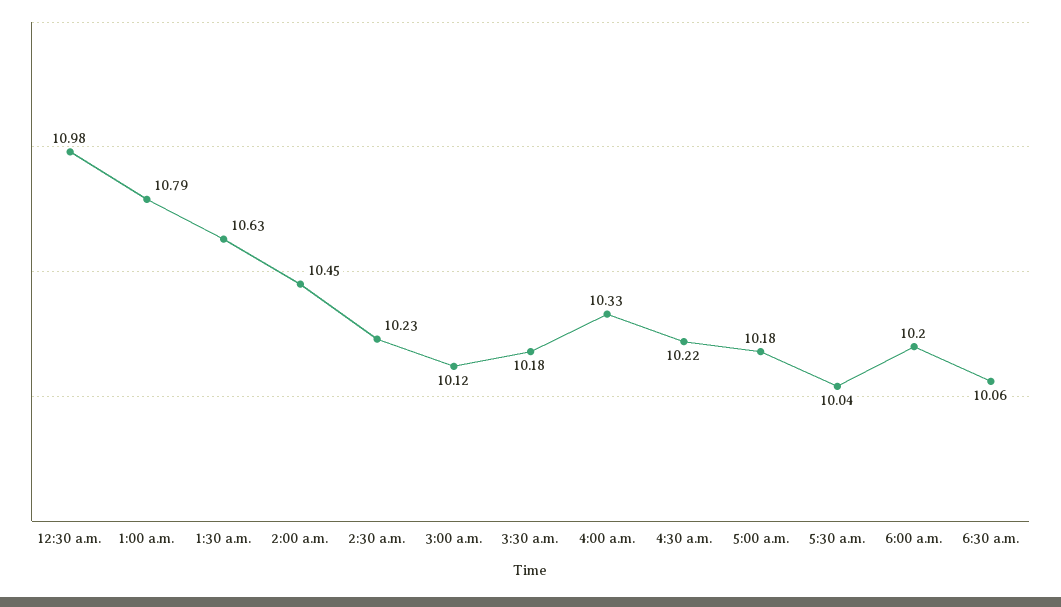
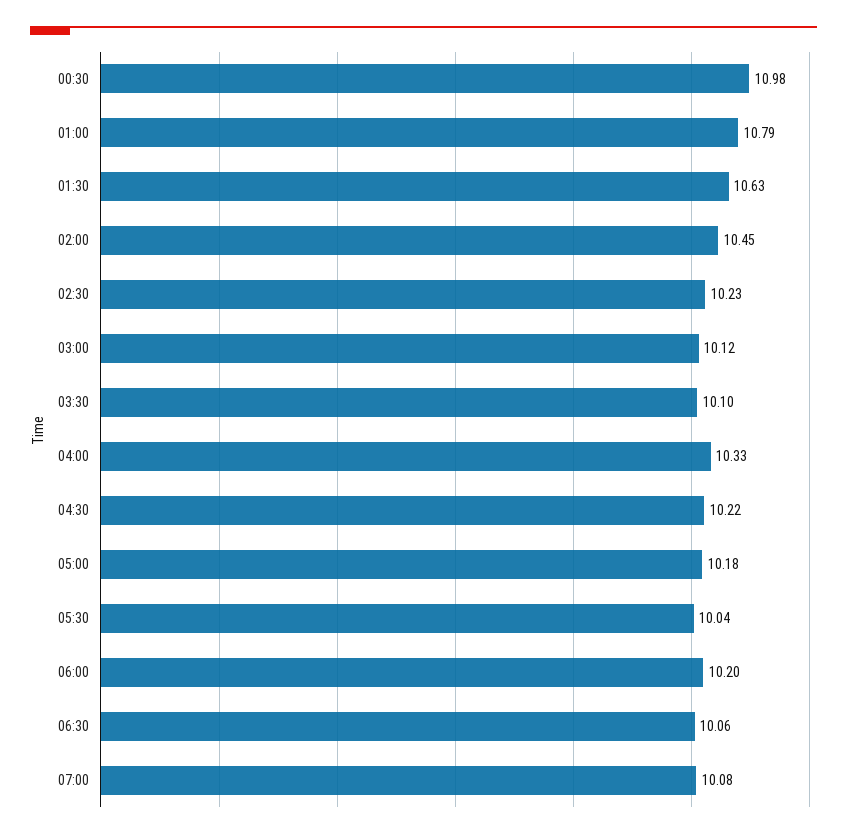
3:30 a.m.: 10.18 -> 10.1
07:00: none -> 10.08

